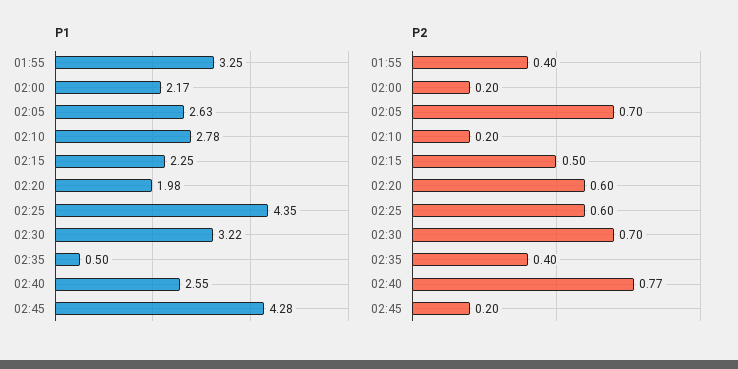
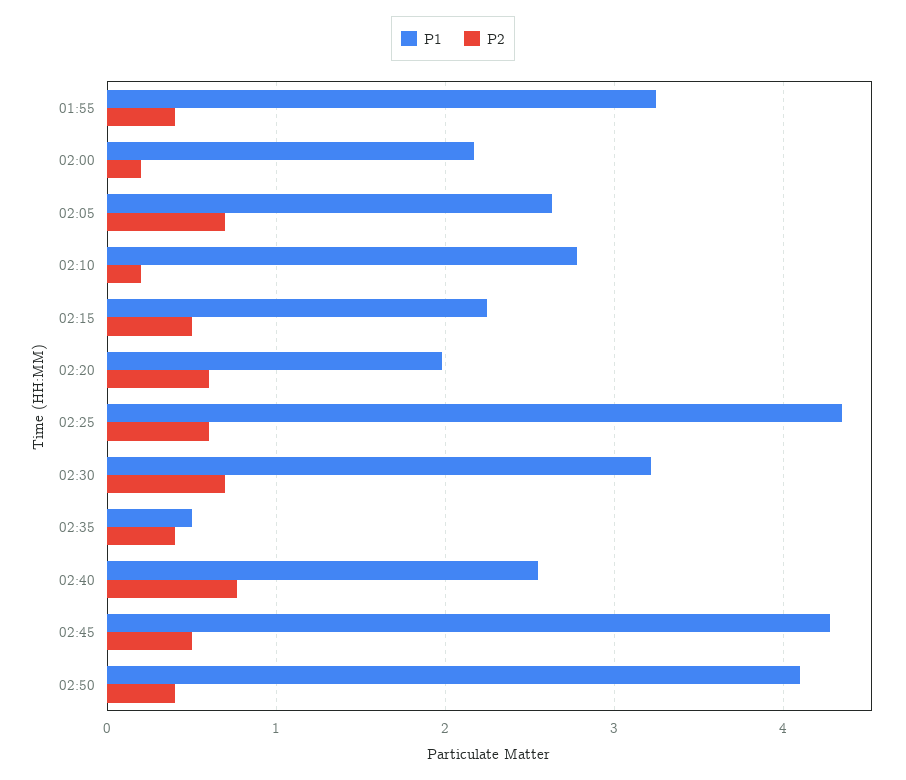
P2, 02:45: 0.2 -> 0.5
P1, 02:50: none -> 4.1
P2, 02:50: none -> 0.4

